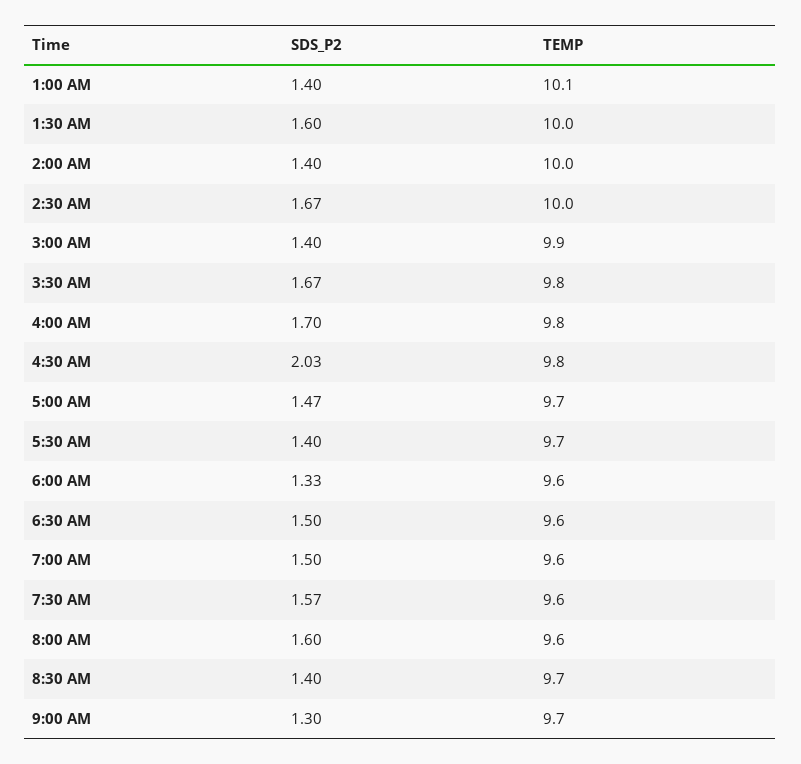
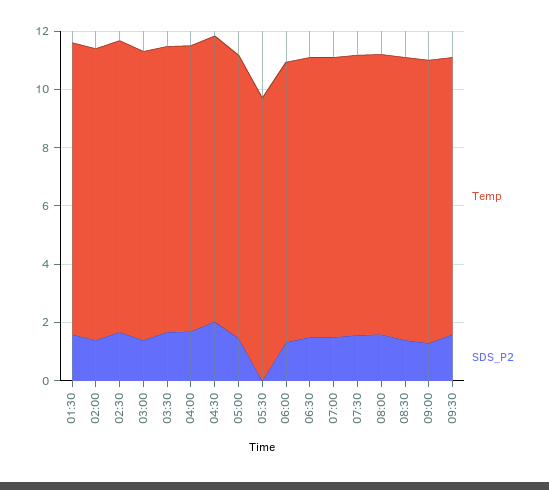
SDS_P2, 1:00 AM: 1.4 -> none
TEMP, 1:00 AM: 10.1 -> none
SDS_P2, 5:30 AM: 1.4 -> 0
TEMP, 09:30: none -> 9.5
SDS_P2, 09:30: none -> 1.5

